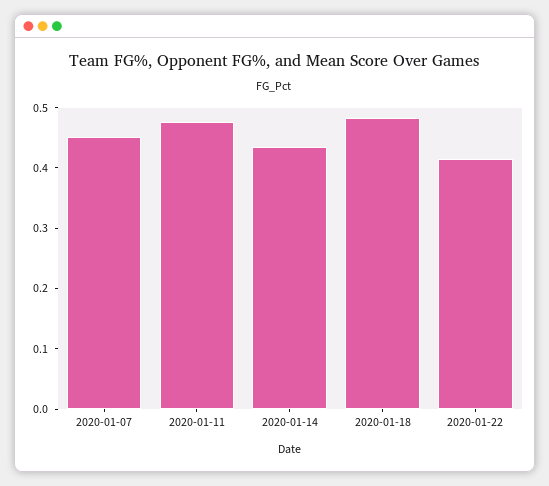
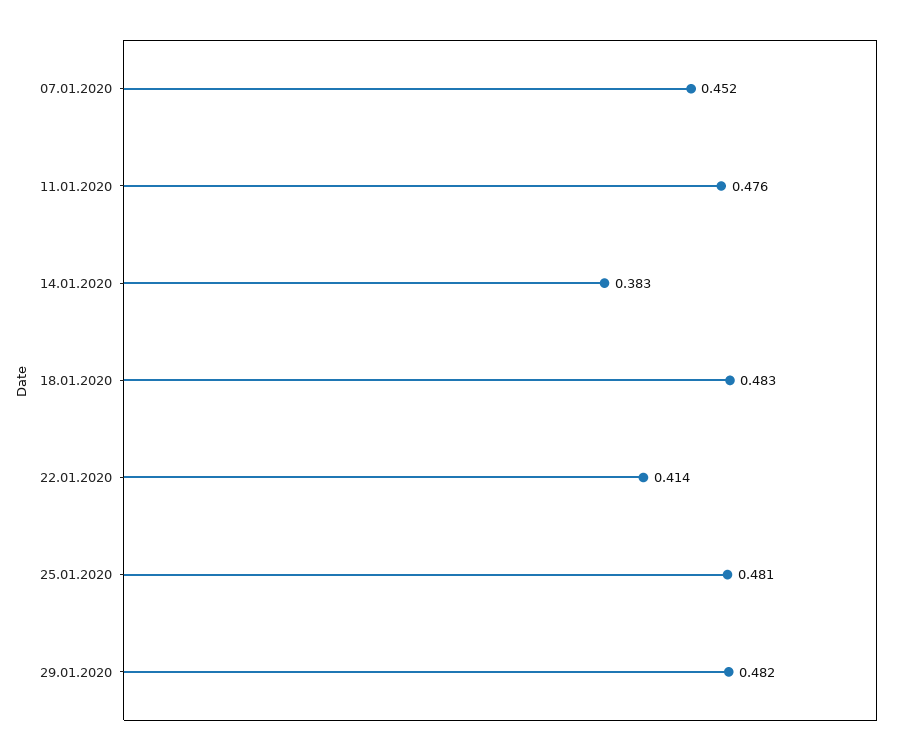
2020-01-14: 0.44 -> 0.383
25.01.2020: none -> 0.481
29.01.2020: none -> 0.482

